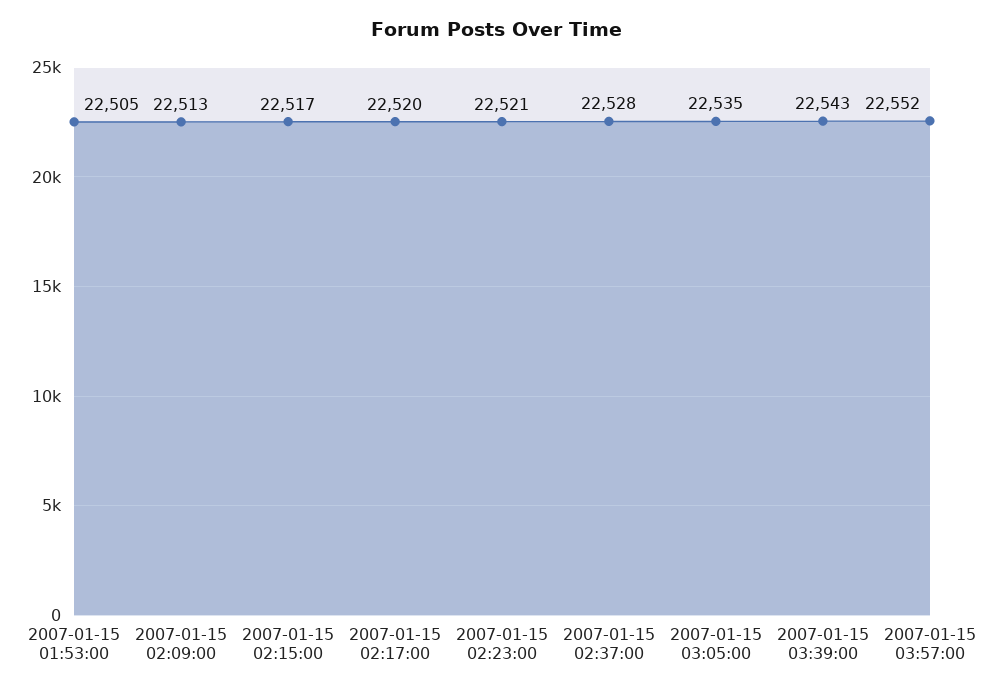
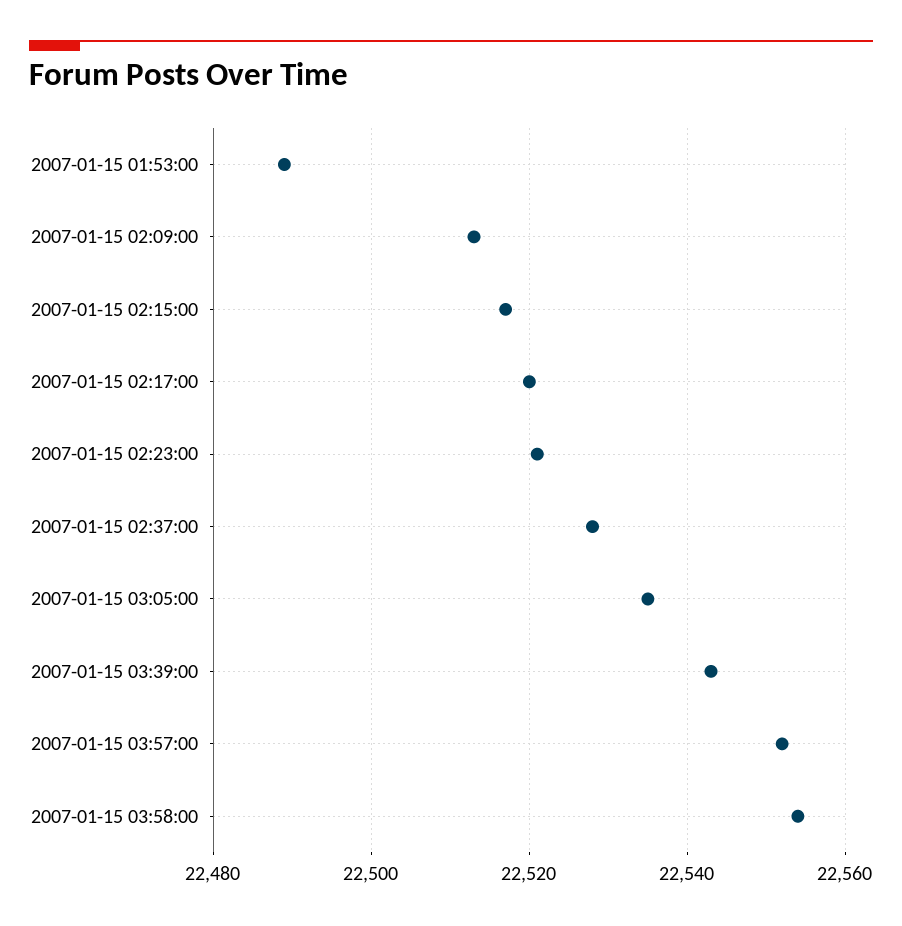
2007-01-15 01:53:00: 22505 -> 22490
2007-01-15 03:58:00: none -> 22555

